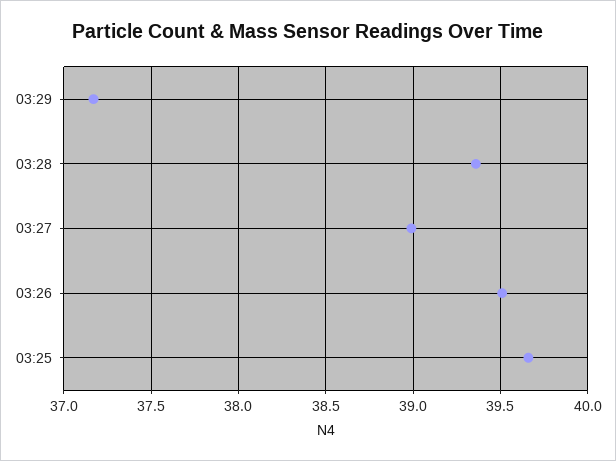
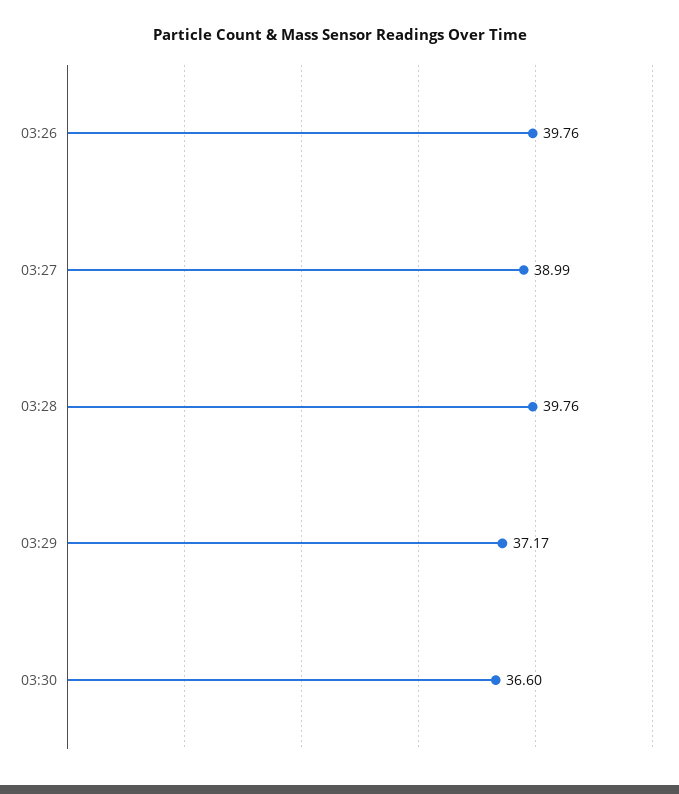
03:28: 39.35 -> 39.76
03:26: 39.5 -> 39.76
03:25: 39.65 -> none
03:30: none -> 36.6

